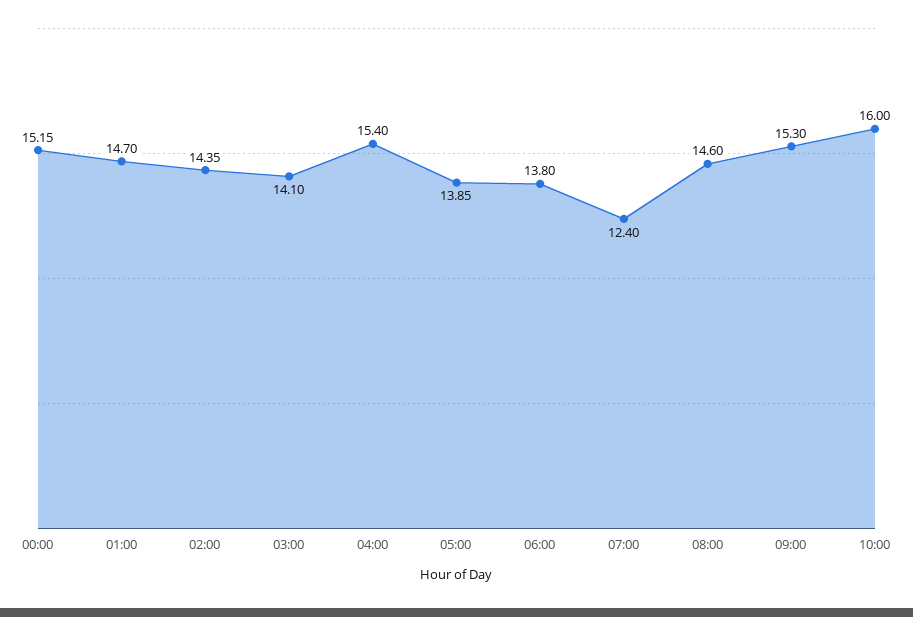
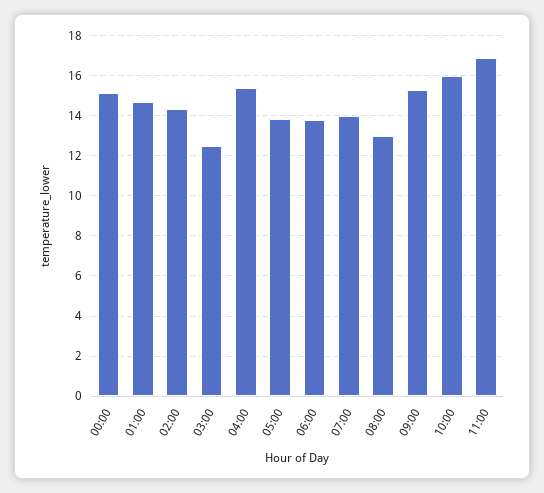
03:00: 14.1 -> 12.5
07:00: 12.4 -> 14
08:00: 14.6 -> 13
11:00: none -> 17

